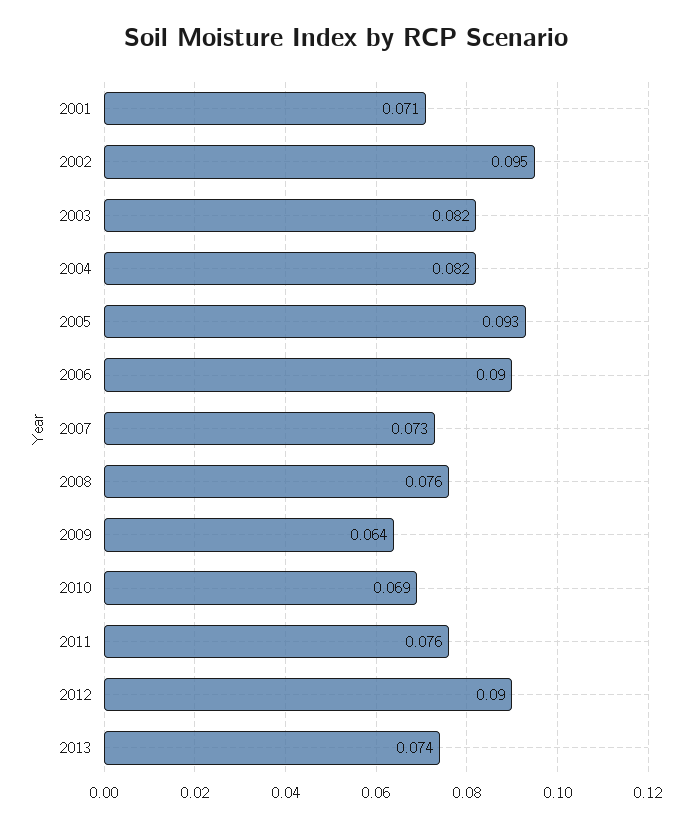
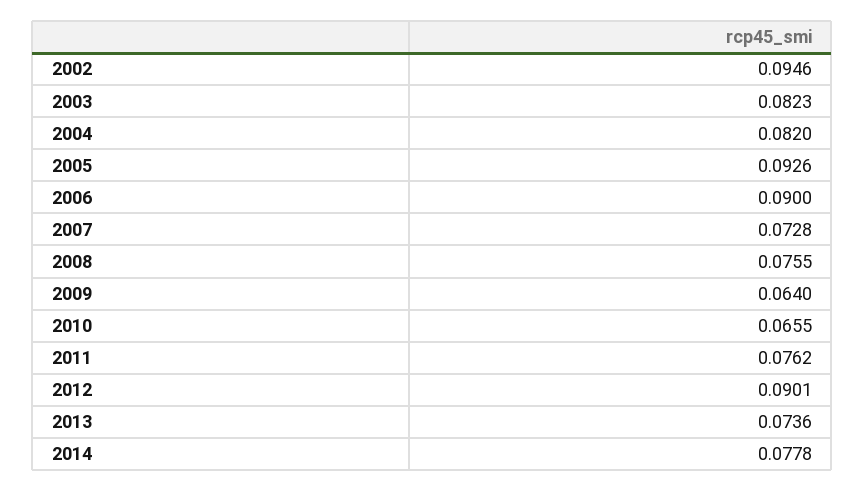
2001: 0.071 -> none
2010: 0.069 -> 0.0655
2014: none -> 0.0778

